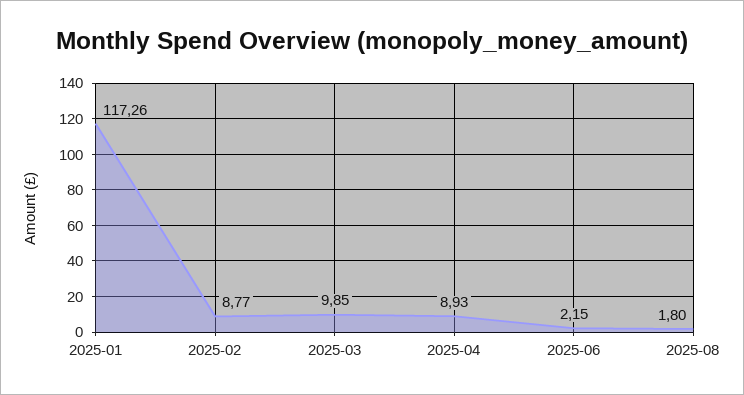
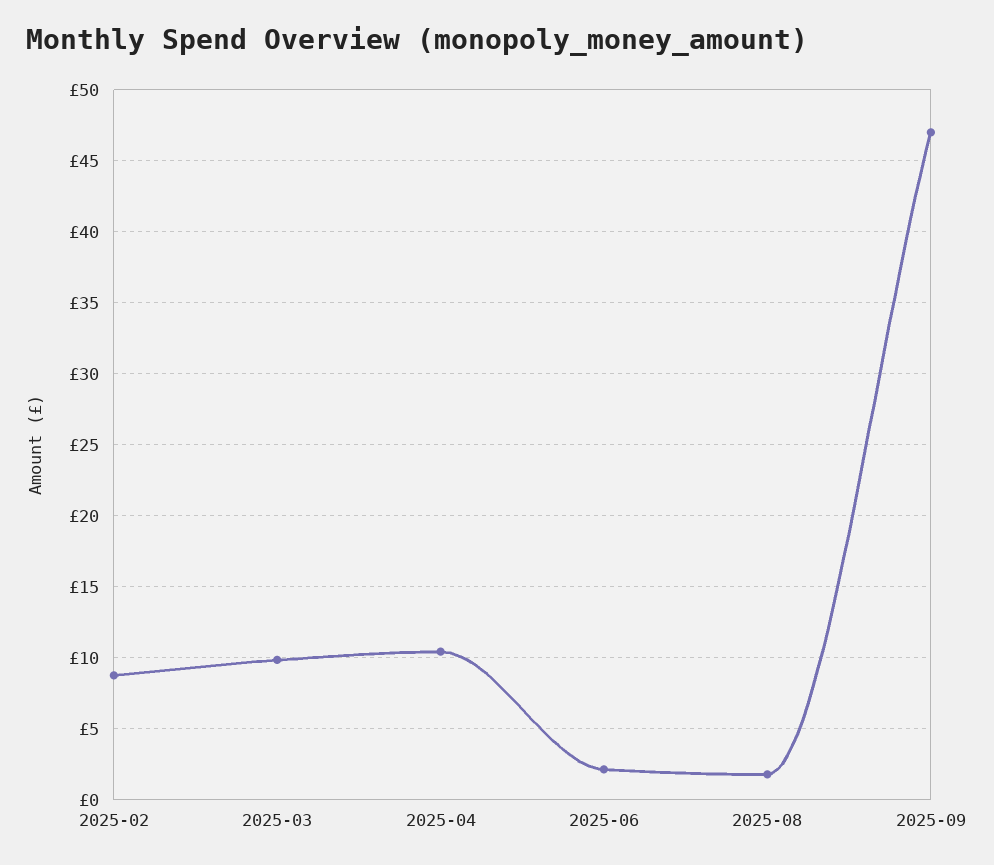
2025-01: 117.26 -> none
2025-04: 8.93 -> 10.5
2025-09: none -> 47

